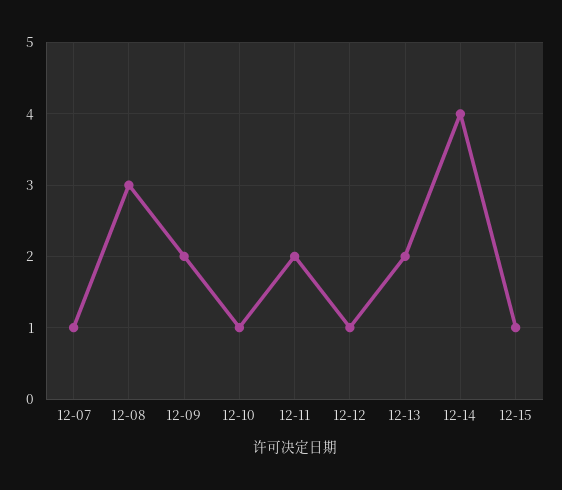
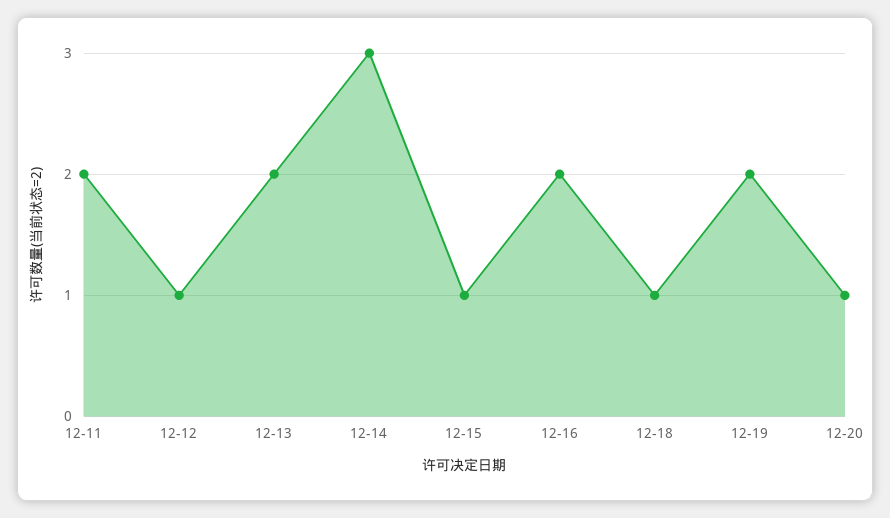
12-07: 1 -> none
12-08: 3 -> none
12-09: 2 -> none
12-10: 1 -> none
12-14: 4 -> 3
12-16: none -> 2
12-18: none -> 1
12-19: none -> 2
12-20: none -> 1

